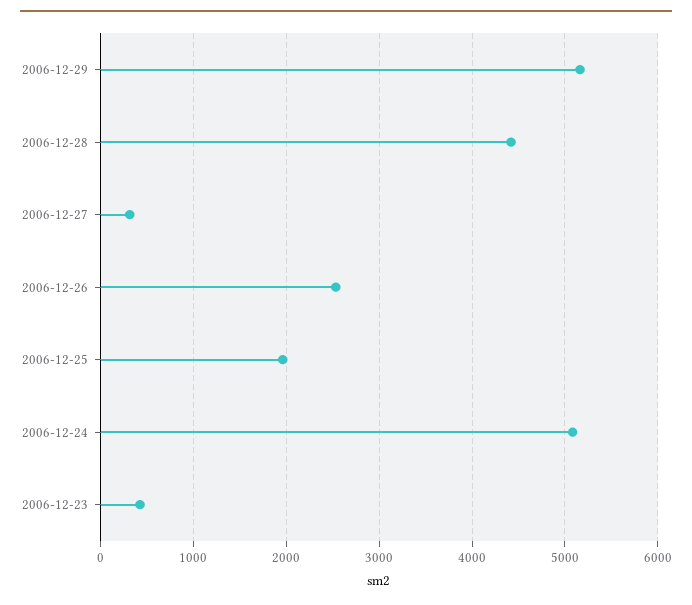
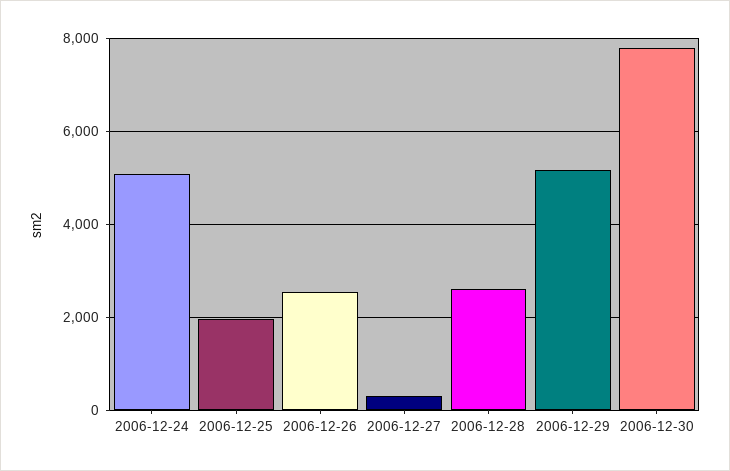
2006-12-28: 4400 -> 2600
2006-12-23: 400 -> none
2006-12-30: none -> 7800

